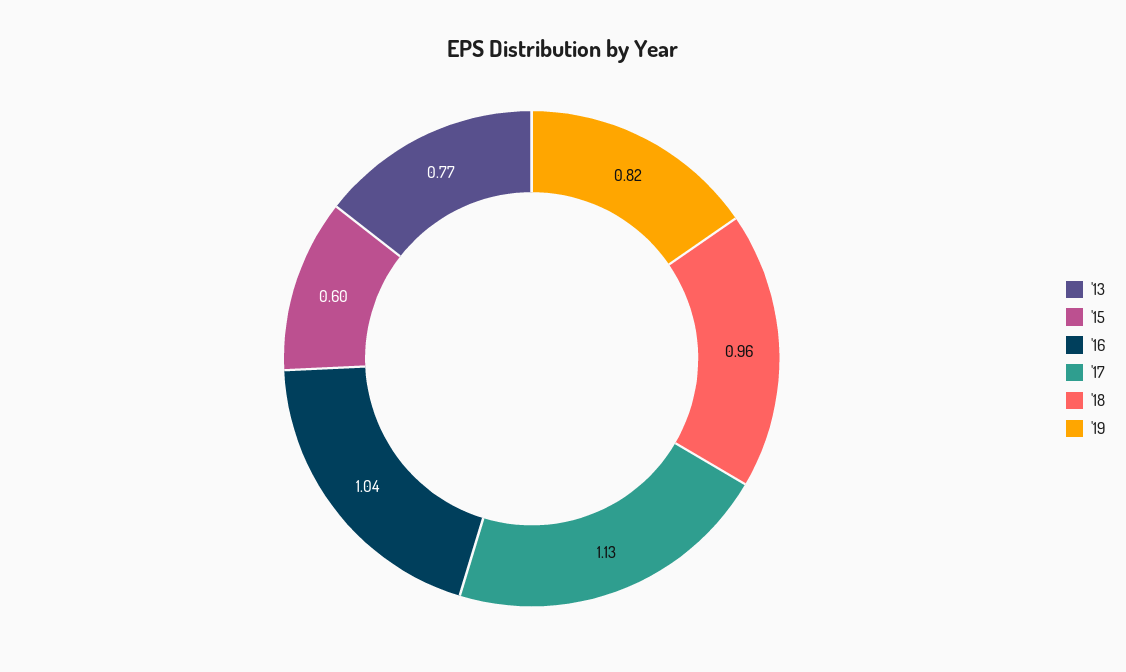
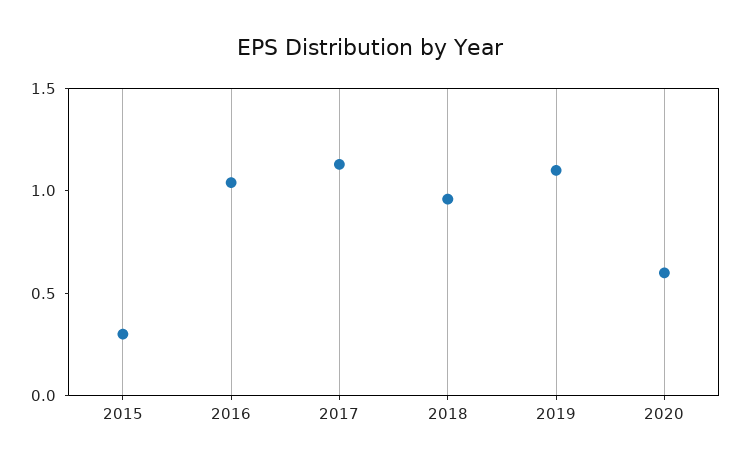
'13: 0.77 -> none
'15: 0.6 -> 0.3
'19: 0.82 -> 1.1
2020: none -> 0.6

